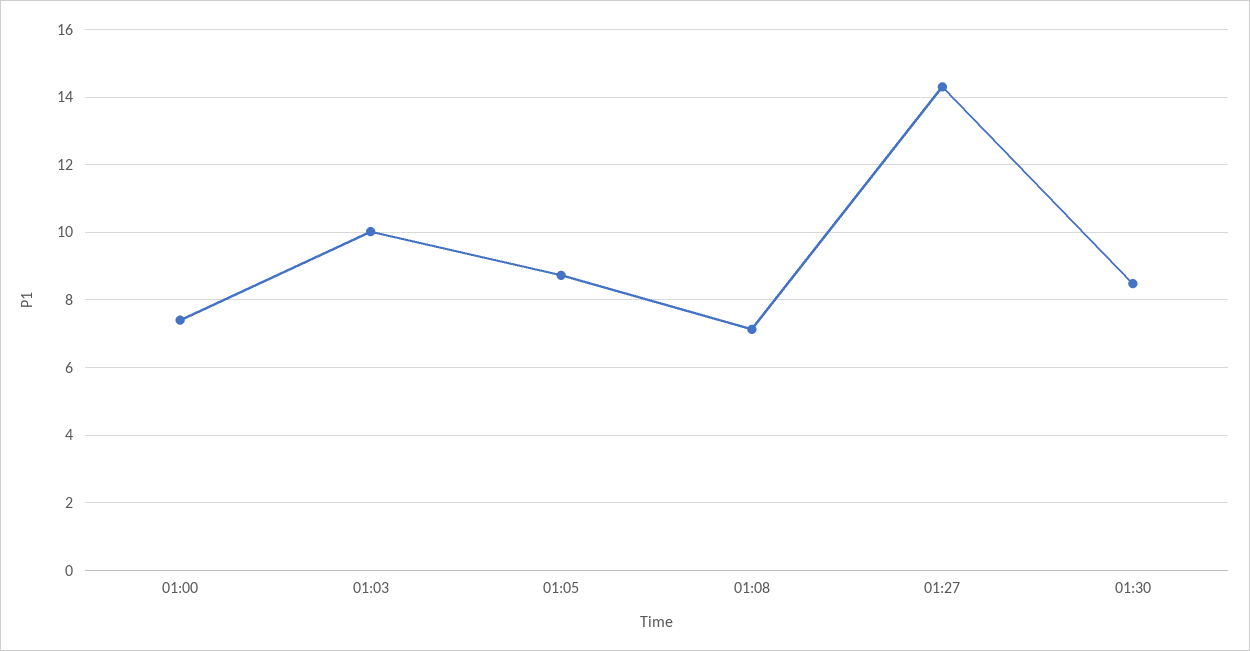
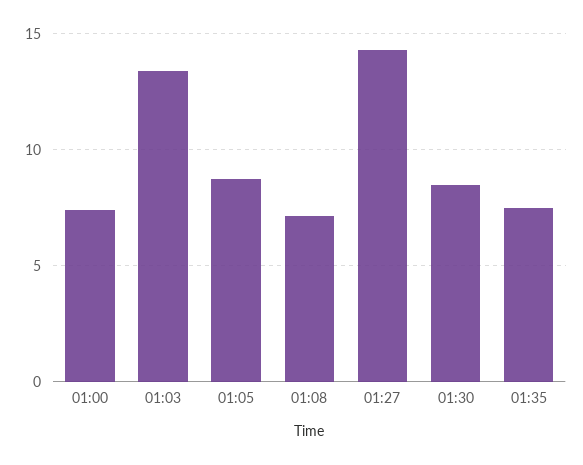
01:03: 10 -> 13.5
01:35: none -> 7.5

